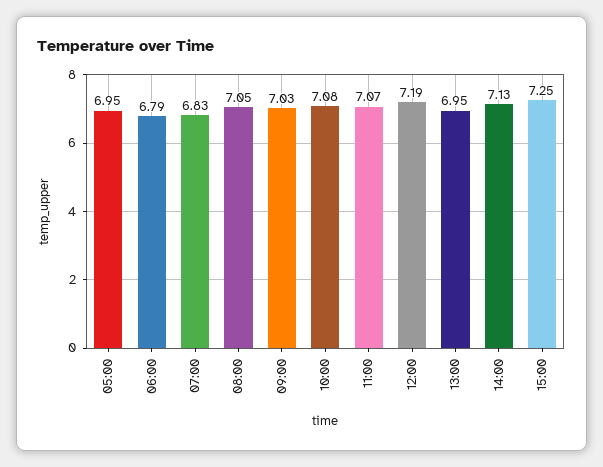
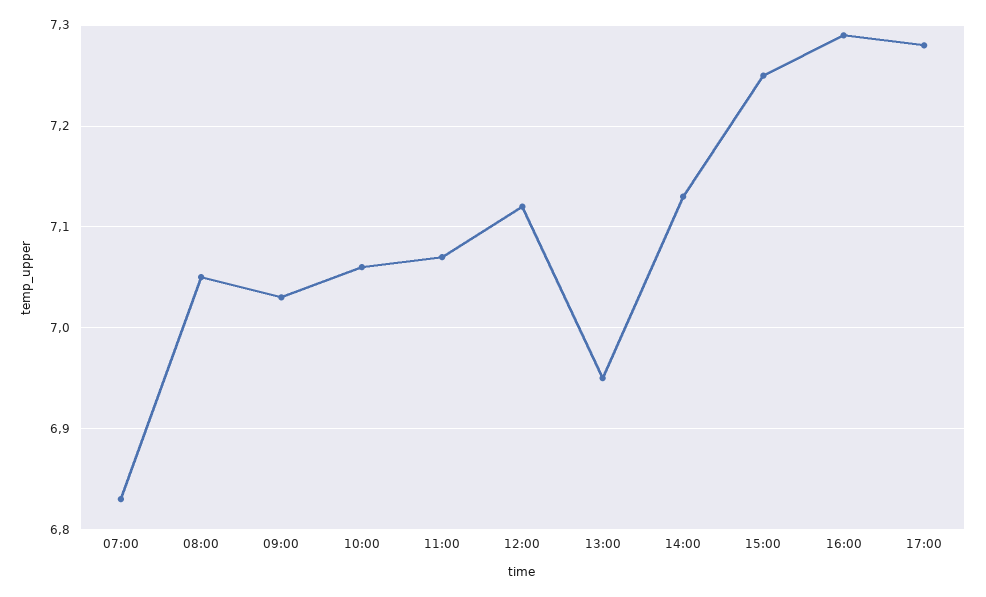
05:00: 6.95 -> none
06:00: 6.79 -> none
10:00: 7.08 -> 7.06
12:00: 7.19 -> 7.12
16:00: none -> 7.29
17:00: none -> 7.28

